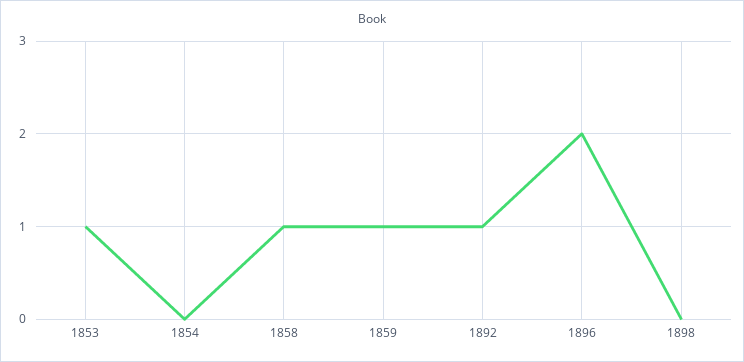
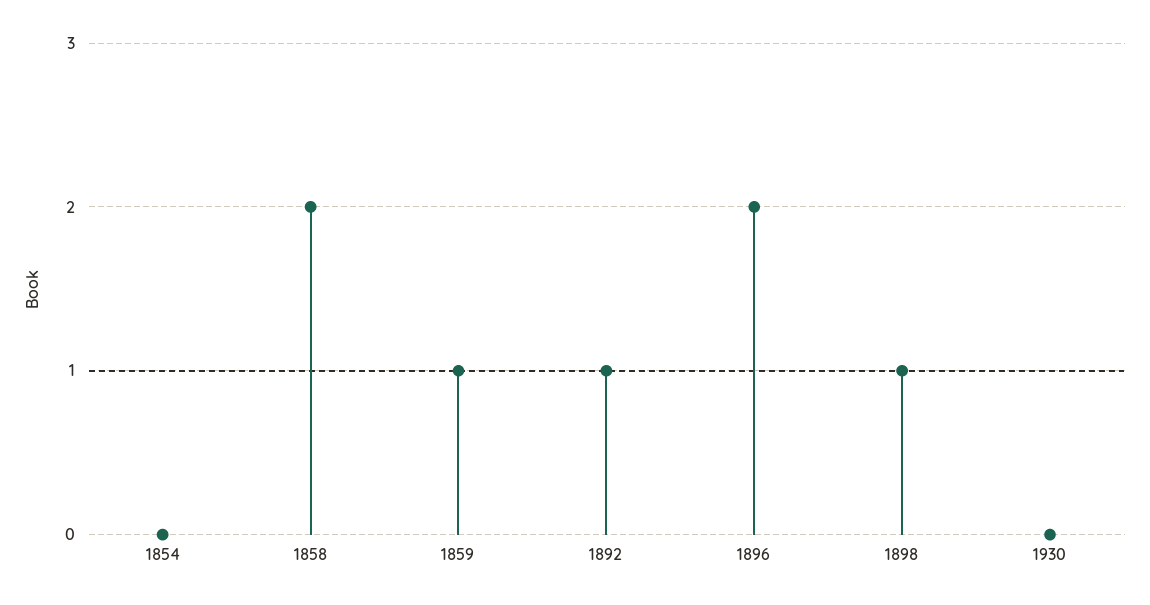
1853: 1 -> none
1858: 1 -> 2
1898: 0 -> 1
1930: none -> 0

